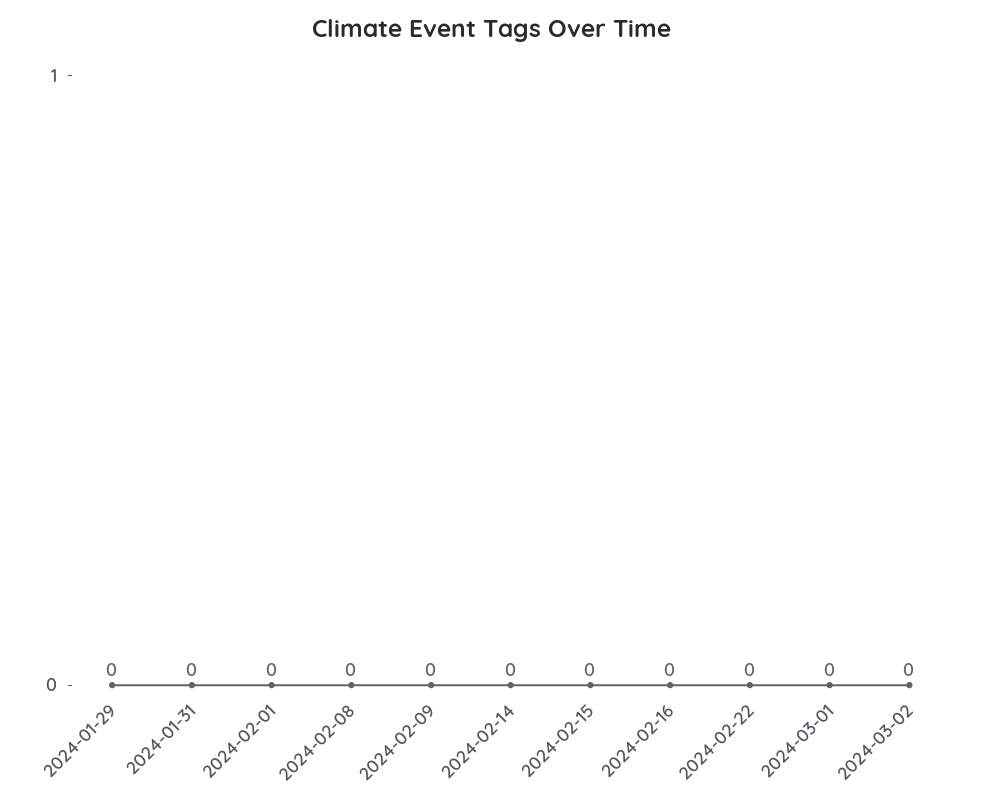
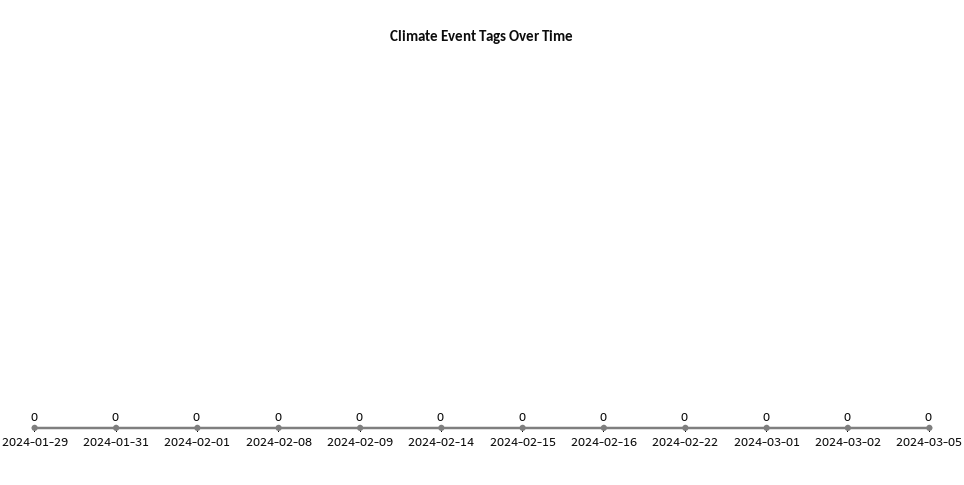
2024-03-05: none -> 0

